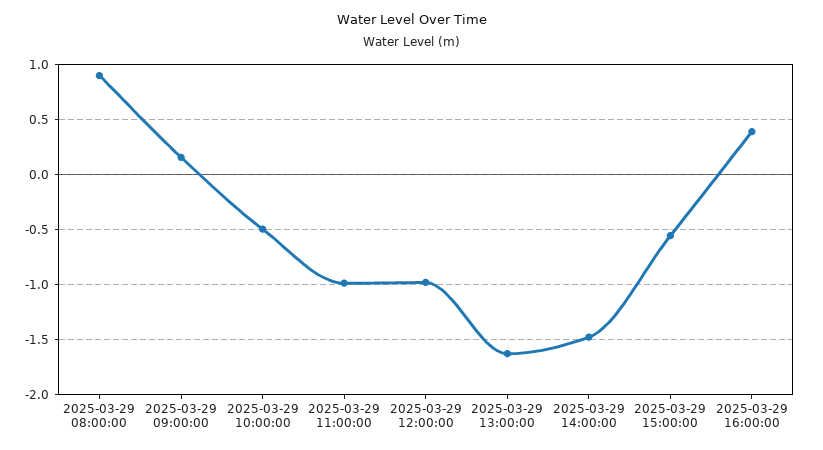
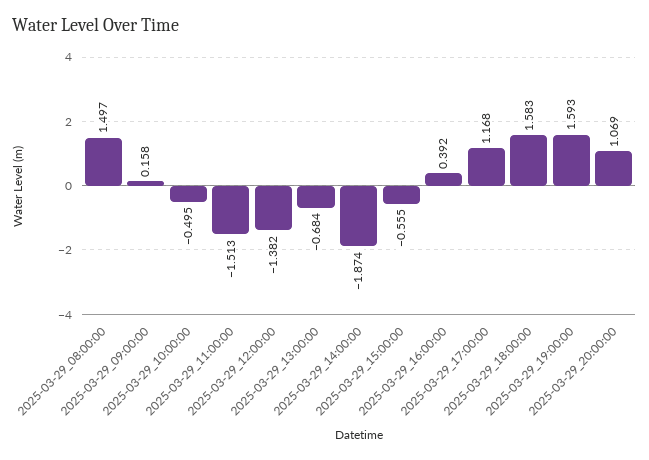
2025-03-29 08:00:00: 0.9 -> 1.497
2025-03-29 11:00:00: -1 -> -1.513
2025-03-29 12:00:00: -1 -> -1.382
2025-03-29 13:00:00: -1.6 -> -0.684
2025-03-29 14:00:00: -1.5 -> -1.874
2025-03-29_17:00:00: none -> 1.168
2025-03-29_18:00:00: none -> 1.583
2025-03-29_19:00:00: none -> 1.593
2025-03-29_20:00:00: none -> 1.069

